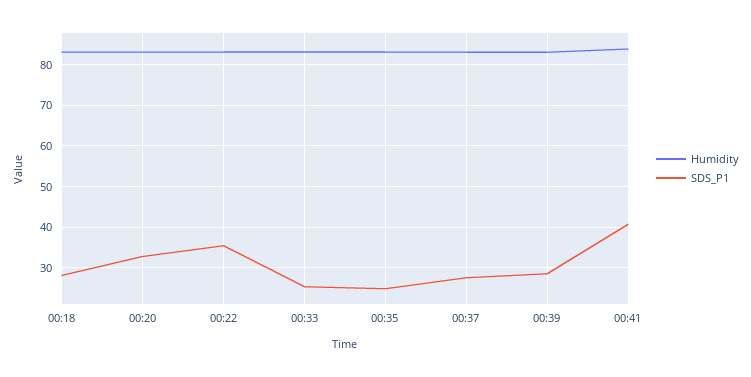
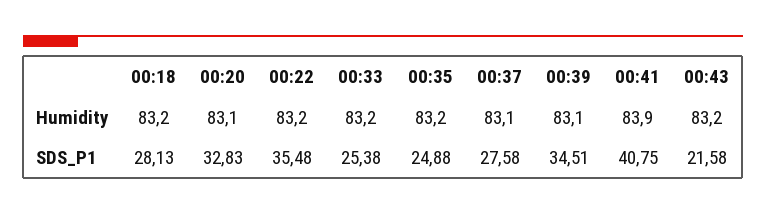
SDS_P1, 00:39: 28 -> 34.51
Humidity, 00:43: none -> 83.2
SDS_P1, 00:43: none -> 21.58

